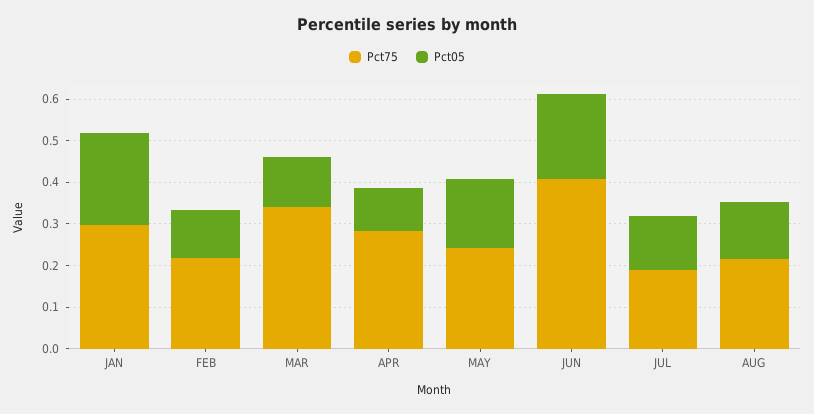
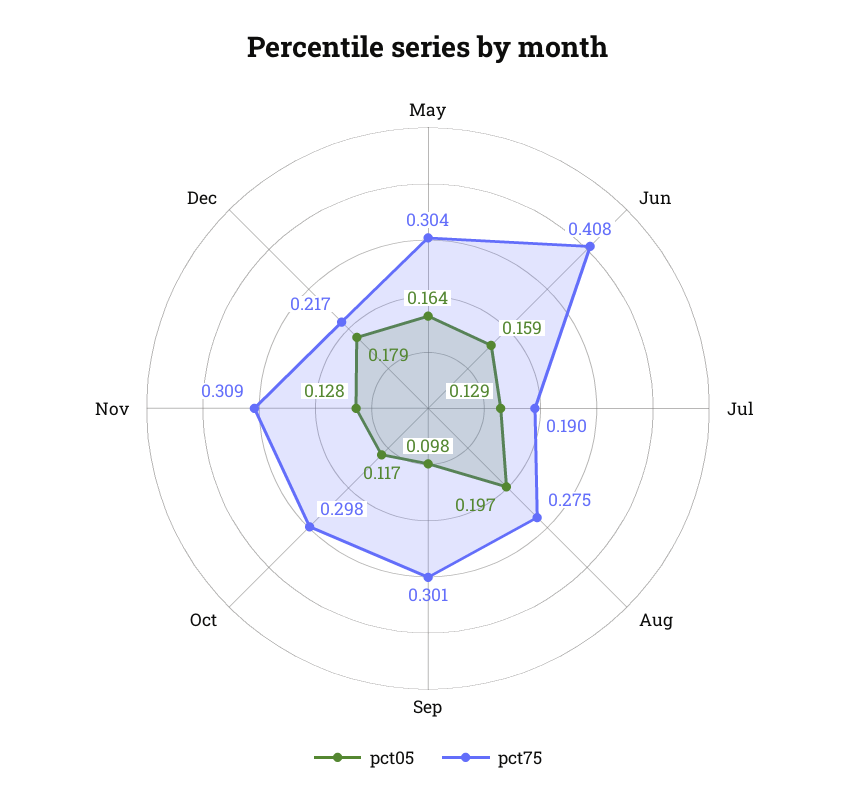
Pct75, JAN: 0.3 -> none
Pct05, JAN: 0.22 -> none
Pct75, FEB: 0.22 -> none
Pct05, FEB: 0.12 -> none
Pct75, MAR: 0.34 -> none
Pct05, MAR: 0.12 -> none
Pct75, APR: 0.28 -> none
Pct05, APR: 0.1 -> none
Pct75, MAY: 0.24 -> 0.304
Pct05, JUN: 0.2 -> 0.159
Pct75, AUG: 0.22 -> 0.275
Pct05, AUG: 0.14 -> 0.197
Pct05, Sep: none -> 0.098
Pct75, Sep: none -> 0.301
Pct05, Oct: none -> 0.117
Pct75, Oct: none -> 0.298
Pct05, Nov: none -> 0.128
Pct75, Nov: none -> 0.309
Pct05, Dec: none -> 0.179
Pct75, Dec: none -> 0.217

